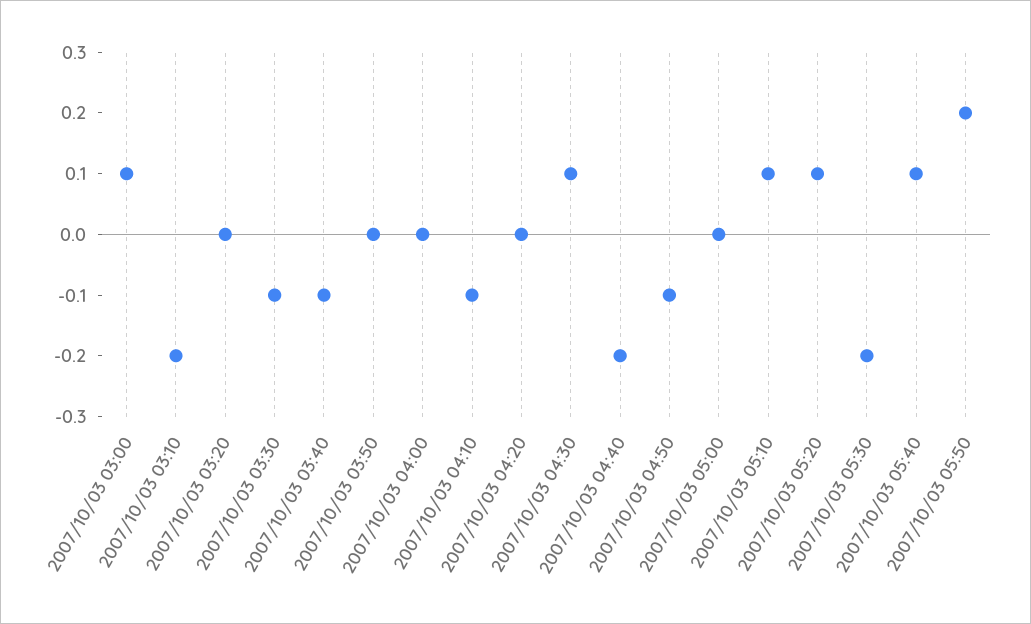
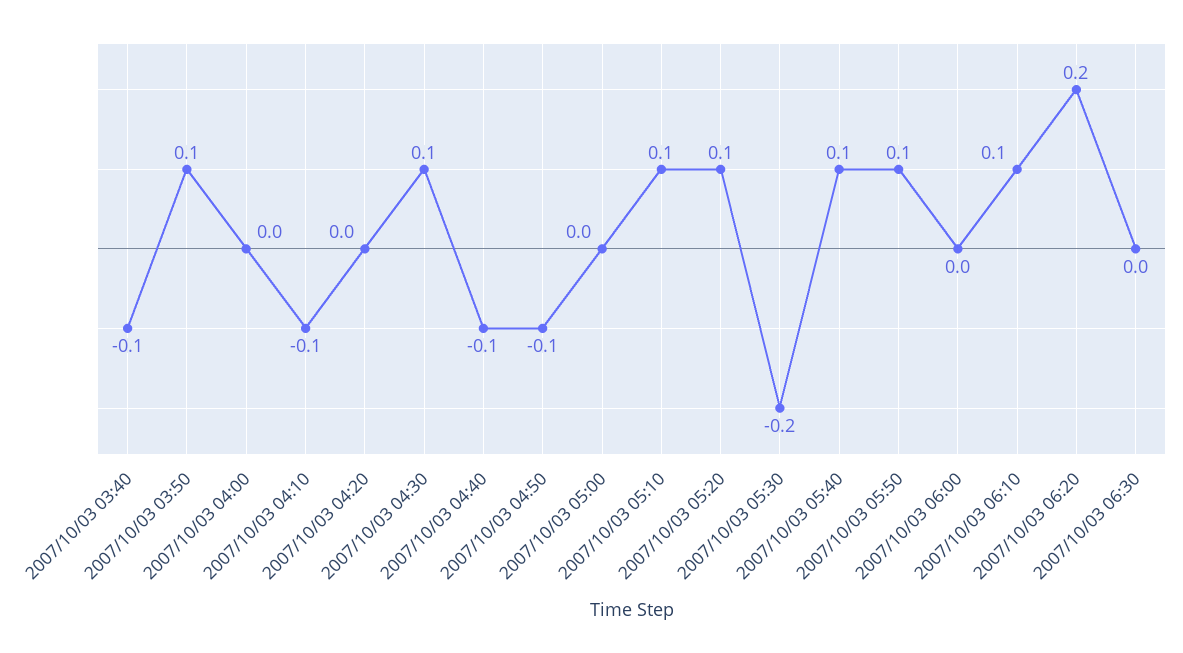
2007/10/03 03:00: 0.1 -> none
2007/10/03 03:10: -0.2 -> none
2007/10/03 03:20: 0 -> none
2007/10/03 03:30: -0.1 -> none
2007/10/03 03:50: 0 -> 0.1
2007/10/03 04:40: -0.2 -> -0.1
2007/10/03 05:50: 0.2 -> 0.1
2007/10/03 06:00: none -> 0
2007/10/03 06:10: none -> 0.1
2007/10/03 06:20: none -> 0.2
2007/10/03 06:30: none -> 0

